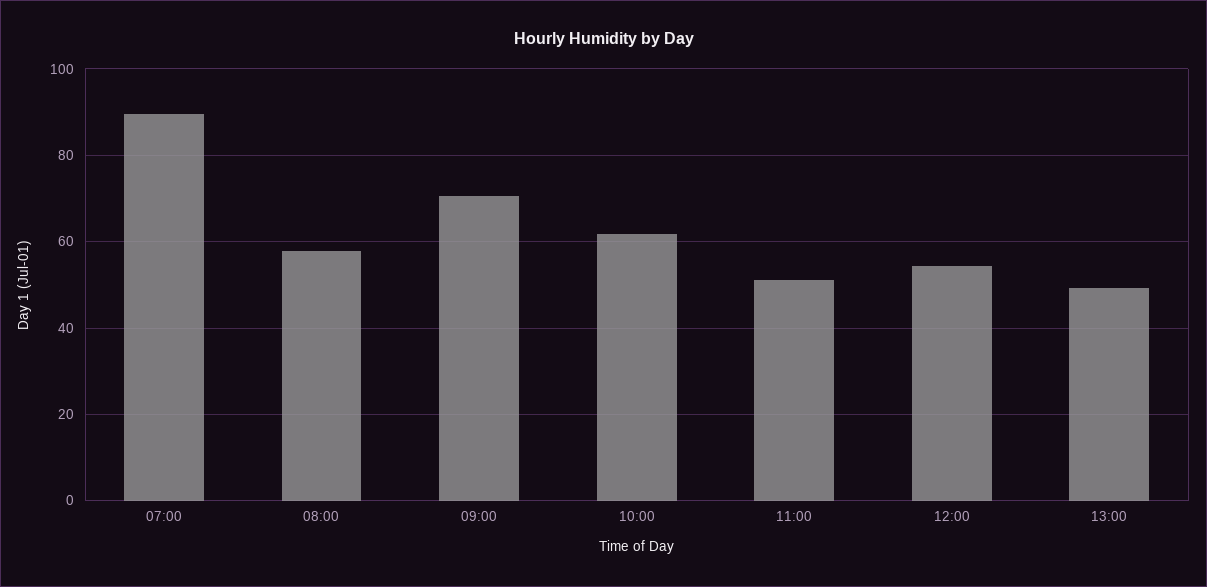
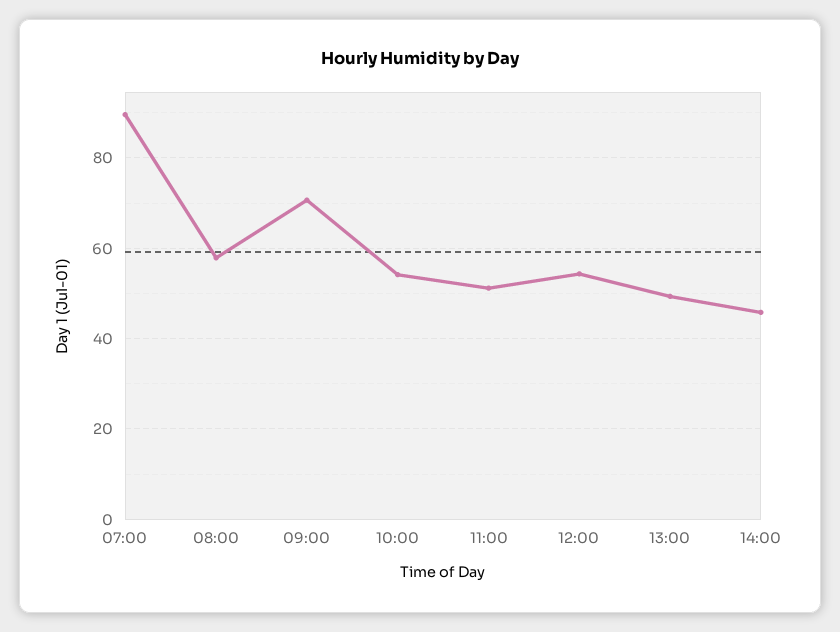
10:00: 62 -> 54
14:00: none -> 46

